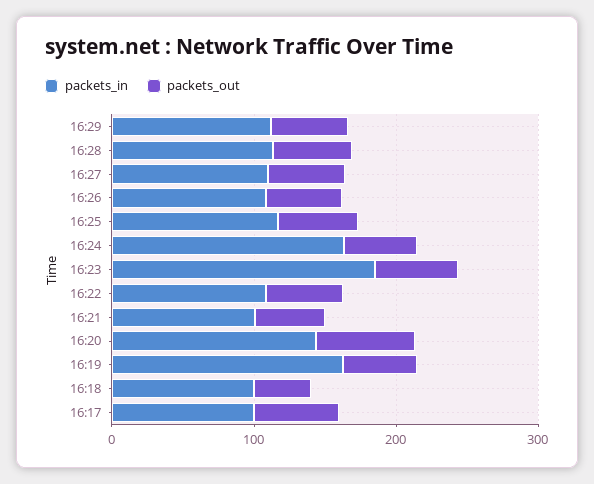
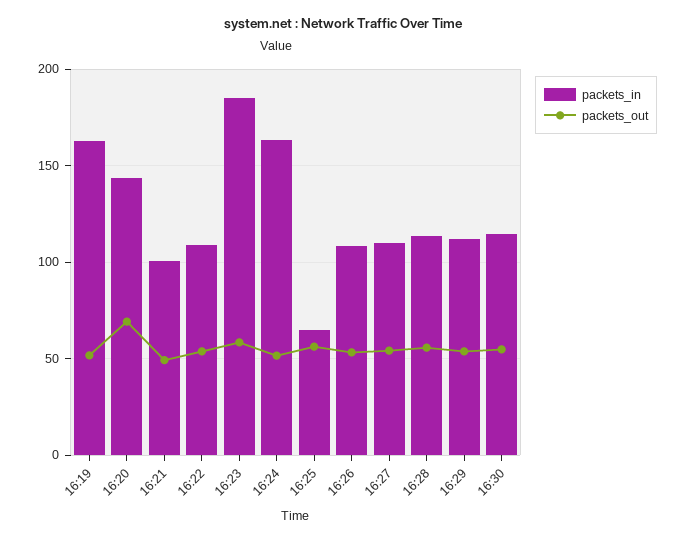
packets_in, 16:25: 120 -> 65
packets_in, 16:18: 100 -> none
packets_out, 16:18: 40 -> none
packets_in, 16:17: 100 -> none
packets_out, 16:17: 60 -> none
packets_in, 16:30: none -> 115
packets_out, 16:30: none -> 55

